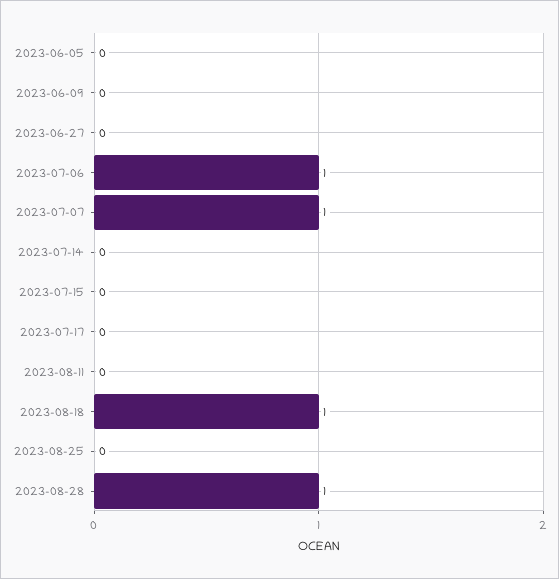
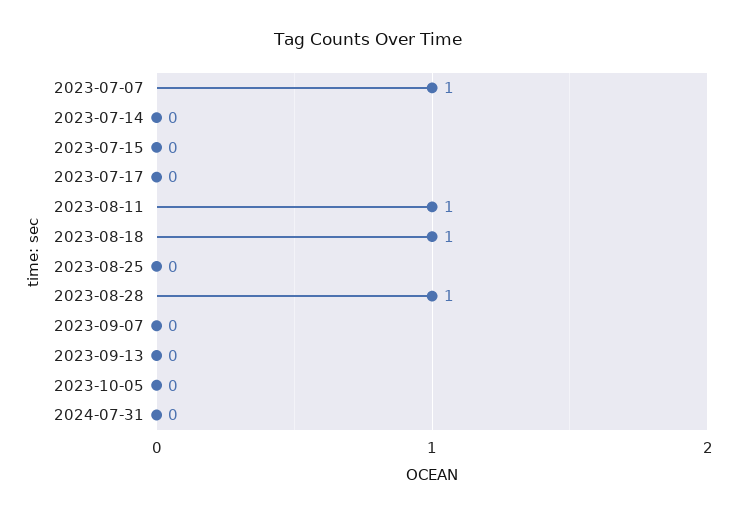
2023-06-05: 0 -> none
2023-06-09: 0 -> none
2023-06-27: 0 -> none
2023-07-06: 1 -> none
2023-08-11: 0 -> 1
2023-09-07: none -> 0
2023-09-13: none -> 0
2023-10-05: none -> 0
2024-07-31: none -> 0

